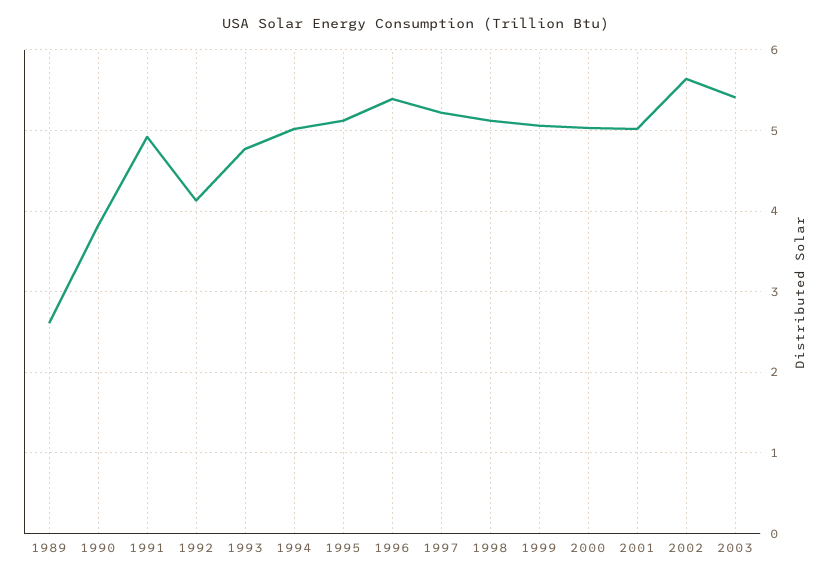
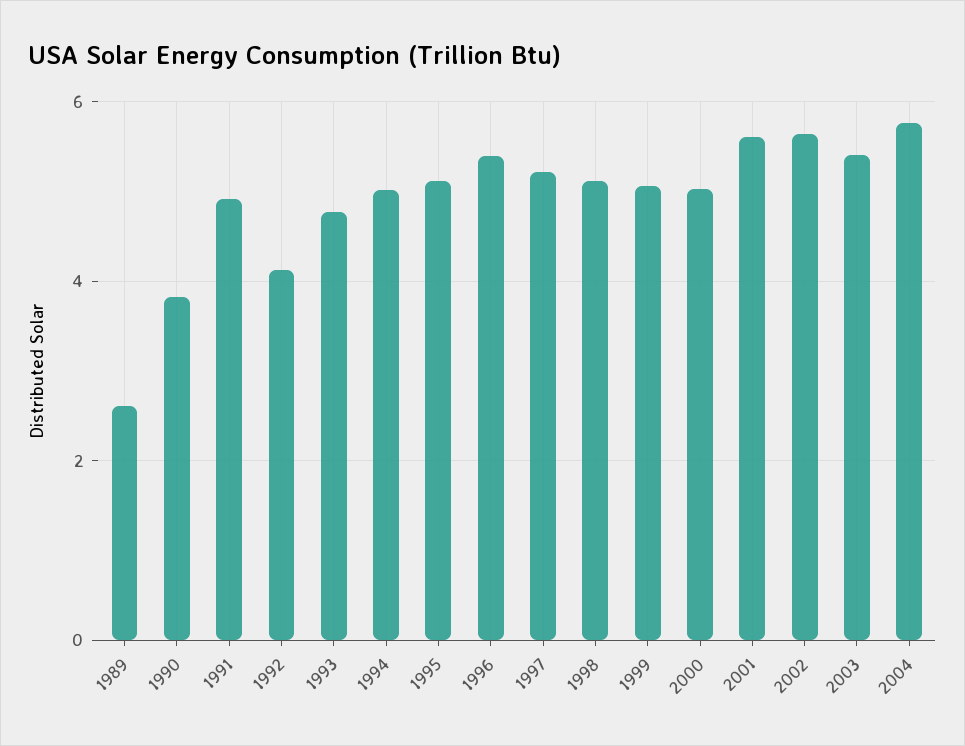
2001: 5 -> 5.6
2004: none -> 5.8

